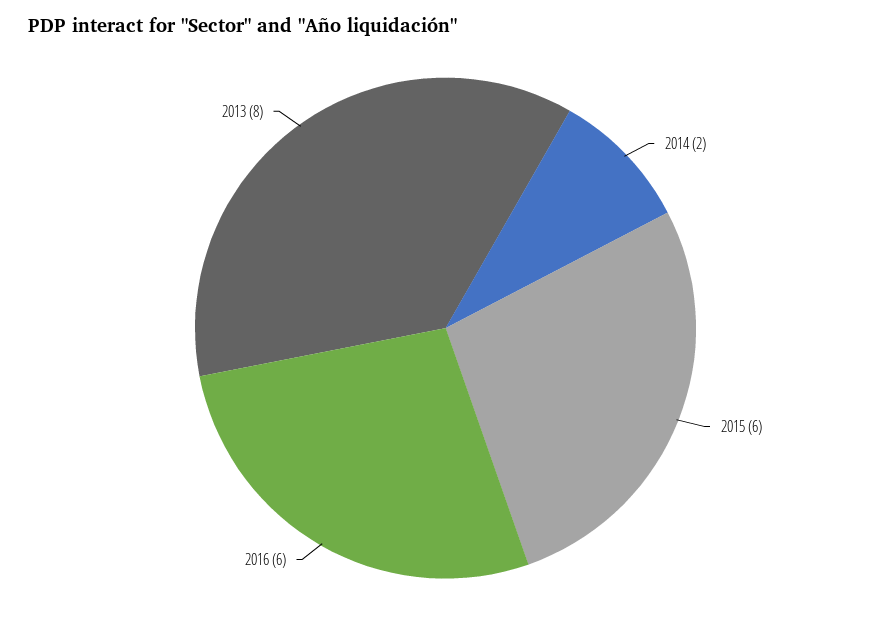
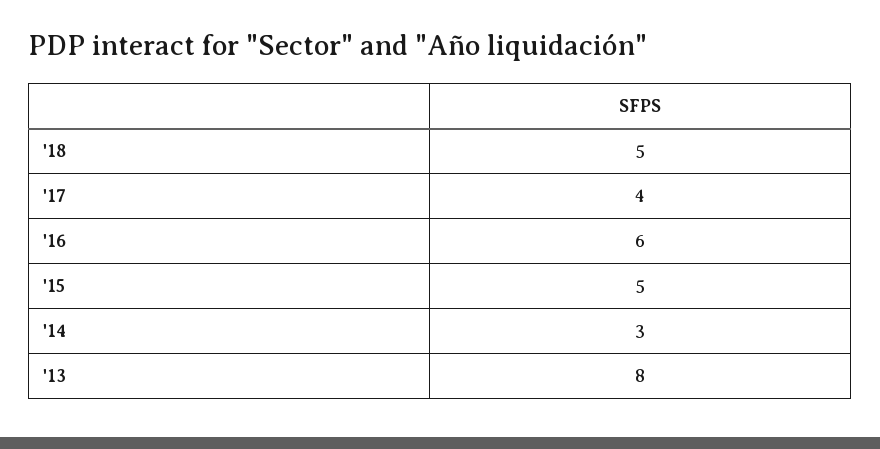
2014: 2 -> 3
2015: 6 -> 5
'18: none -> 5
'17: none -> 4

